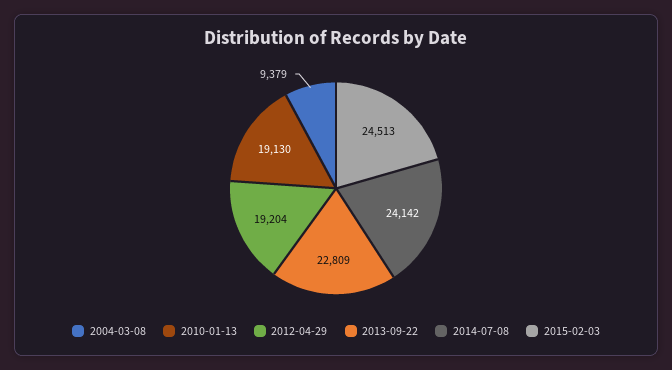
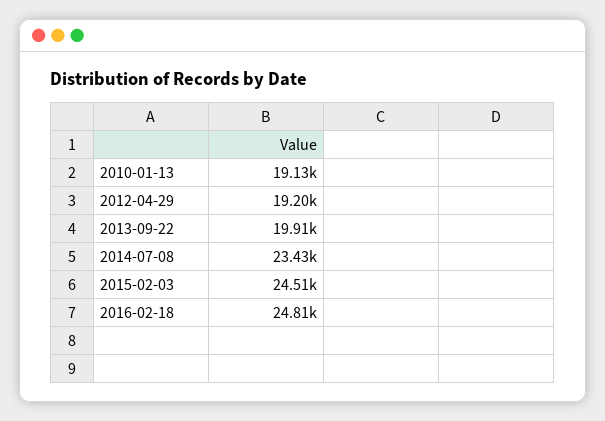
2004-03-08: 9379 -> none
2013-09-22: 22809 -> 19910
2014-07-08: 24142 -> 23430
2016-02-18: none -> 24810

